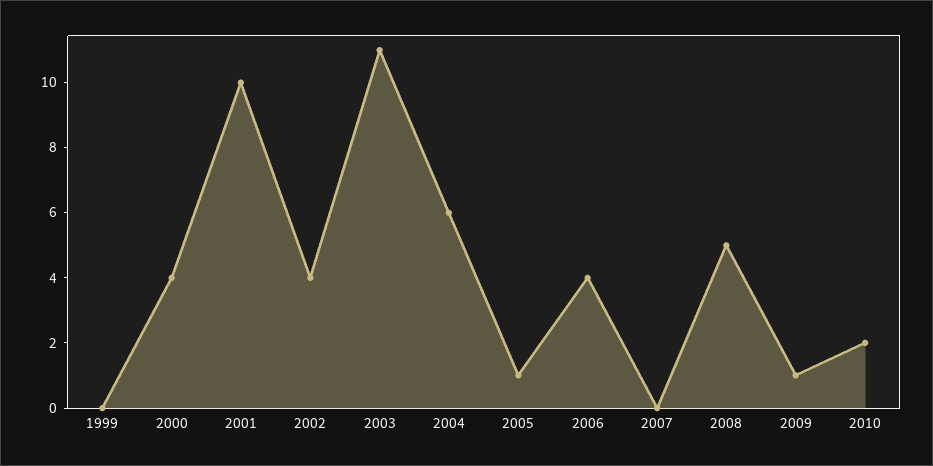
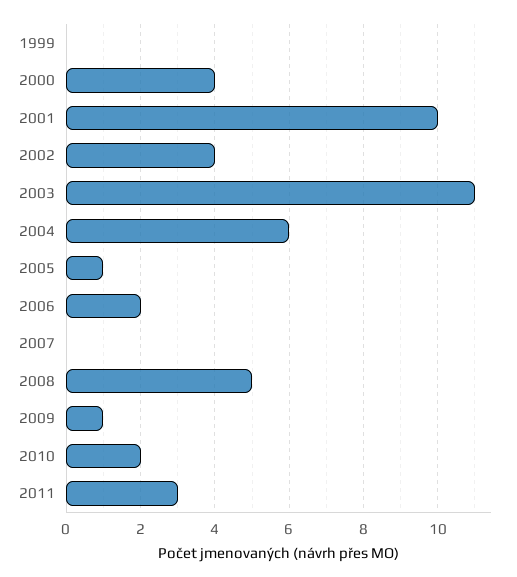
2006: 4 -> 2
2011: none -> 3

